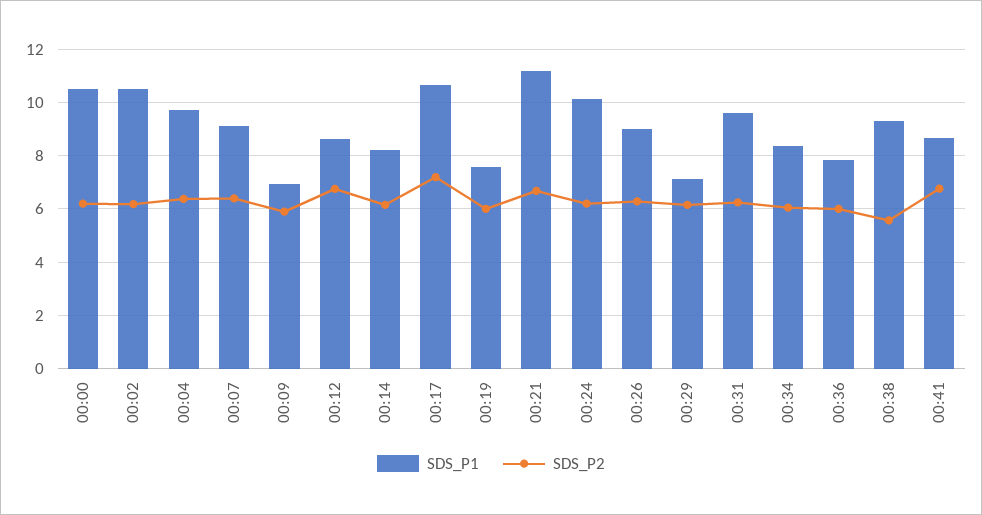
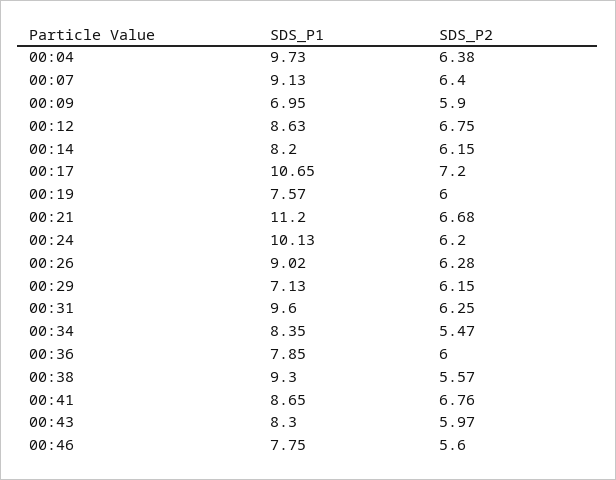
SDS_P1, 00:00: 10.5 -> none
SDS_P2, 00:00: 6.25 -> none
SDS_P1, 00:02: 10.5 -> none
SDS_P2, 00:02: 6.25 -> none
SDS_P2, 00:34: 6 -> 5.47
SDS_P1, 00:43: none -> 8.3
SDS_P2, 00:43: none -> 5.97
SDS_P1, 00:46: none -> 7.75
SDS_P2, 00:46: none -> 5.6

